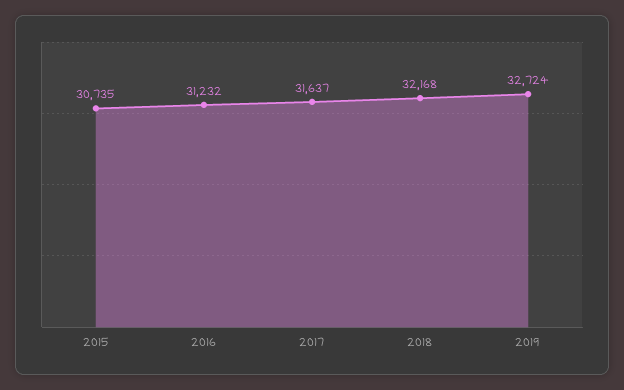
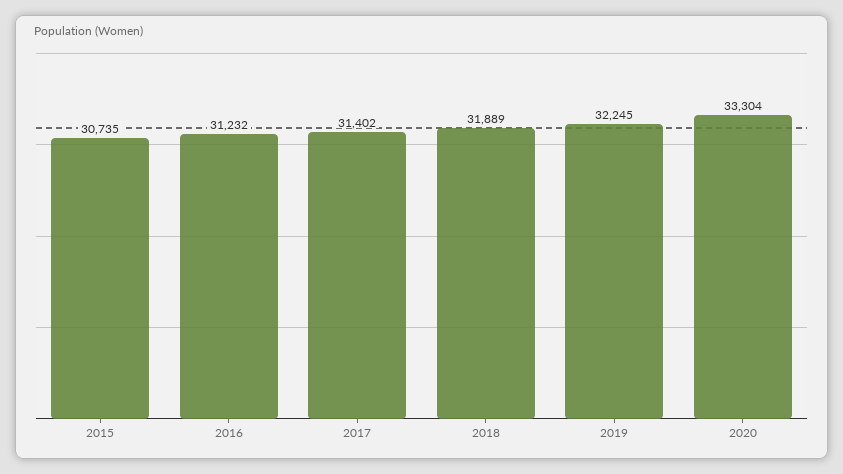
2017: 31637 -> 31402
2018: 32168 -> 31889
2019: 32724 -> 32245
2020: none -> 33304

